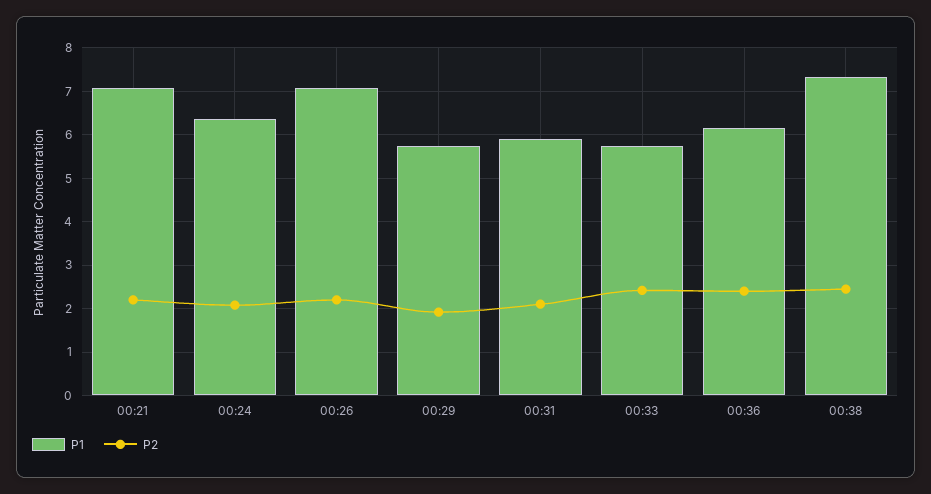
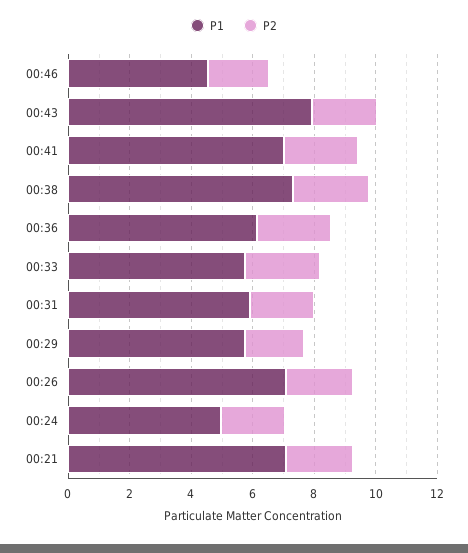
P1, 00:24: 6.4 -> 5
P1, 00:46: none -> 4.5
P2, 00:46: none -> 2
P1, 00:43: none -> 8
P2, 00:43: none -> 2
P1, 00:41: none -> 7
P2, 00:41: none -> 2.5

